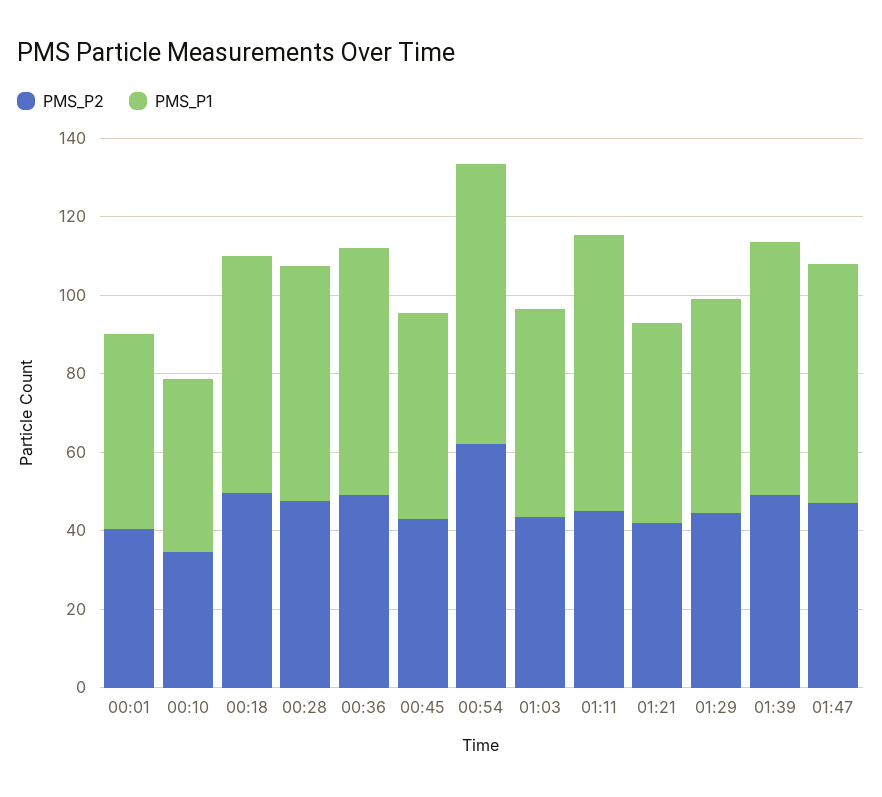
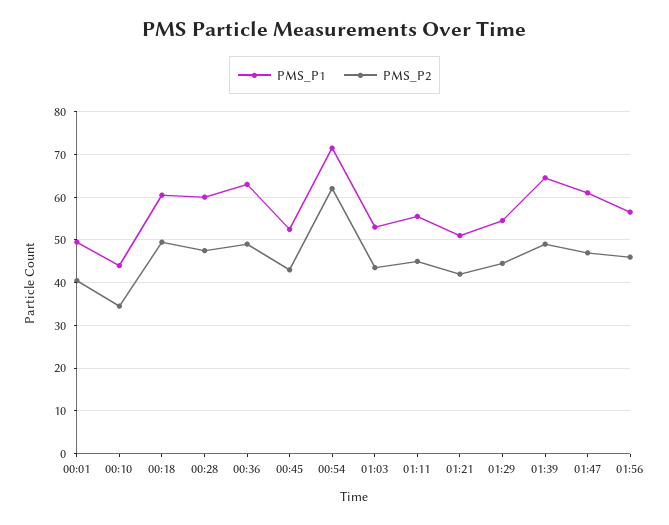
PMS_P1, 01:11: 70 -> 56
PMS_P1, 01:56: none -> 56
PMS_P2, 01:56: none -> 46

